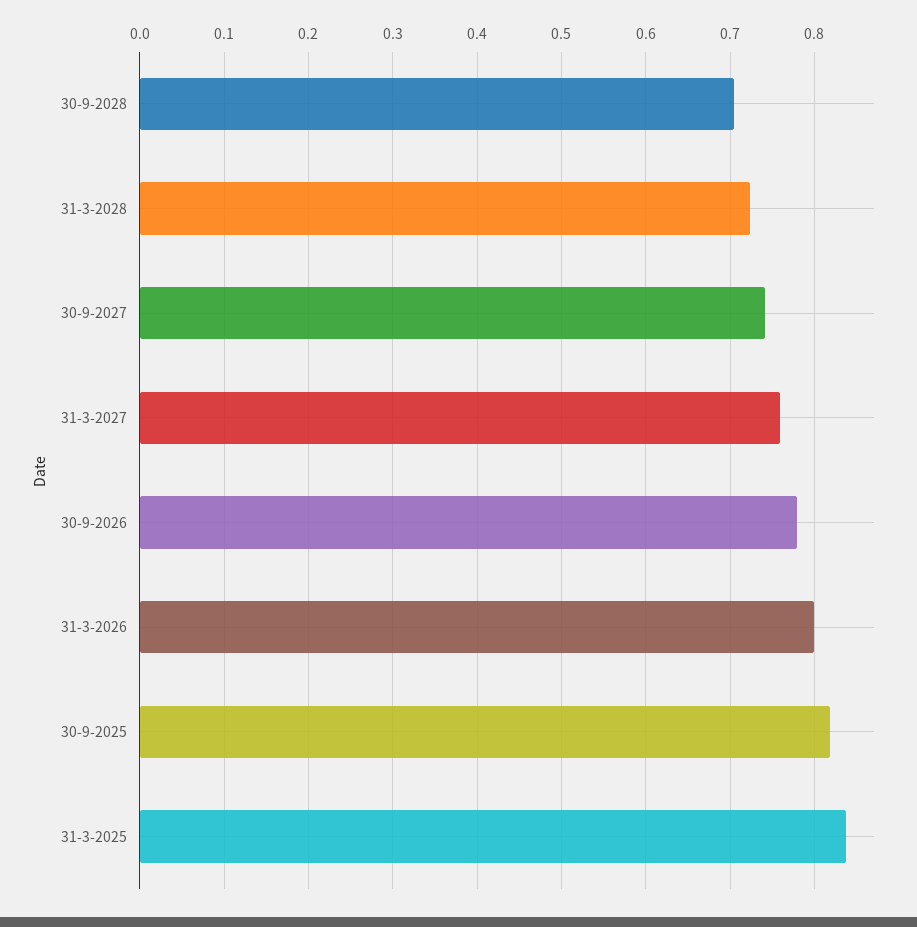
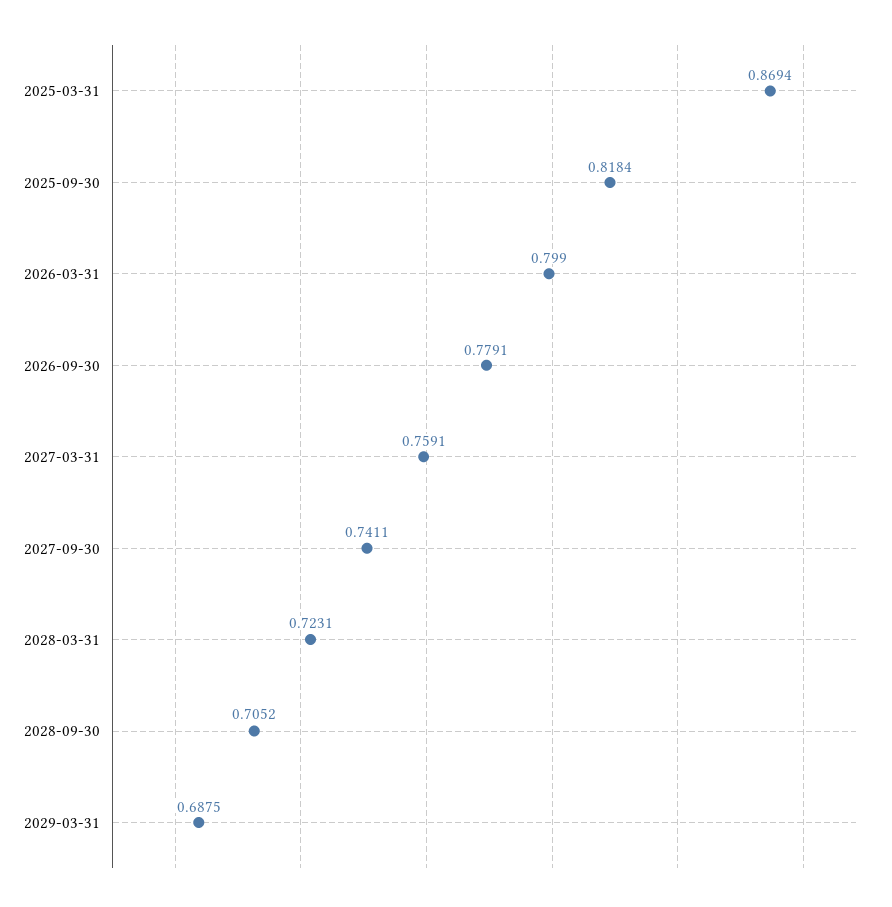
31-3-2025: 0.84 -> 0.8694
2029-03-31: none -> 0.6875

